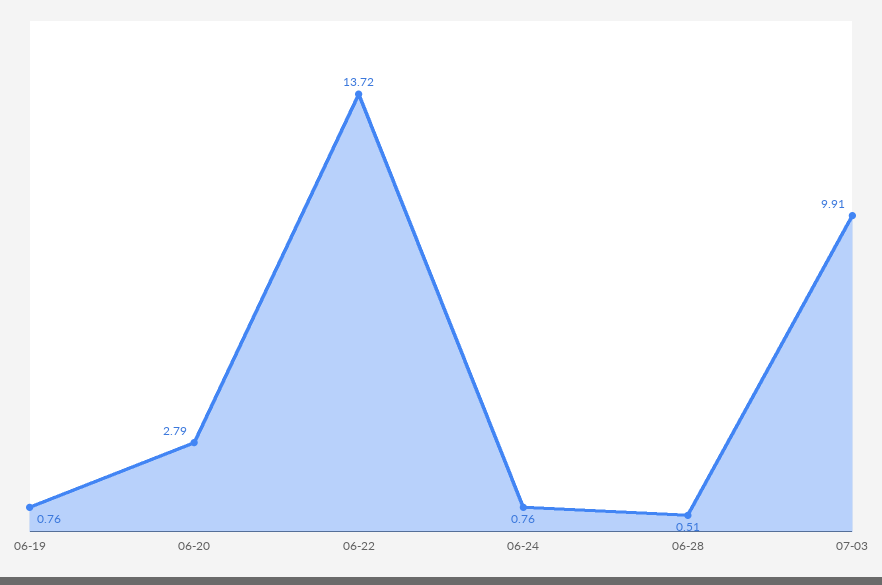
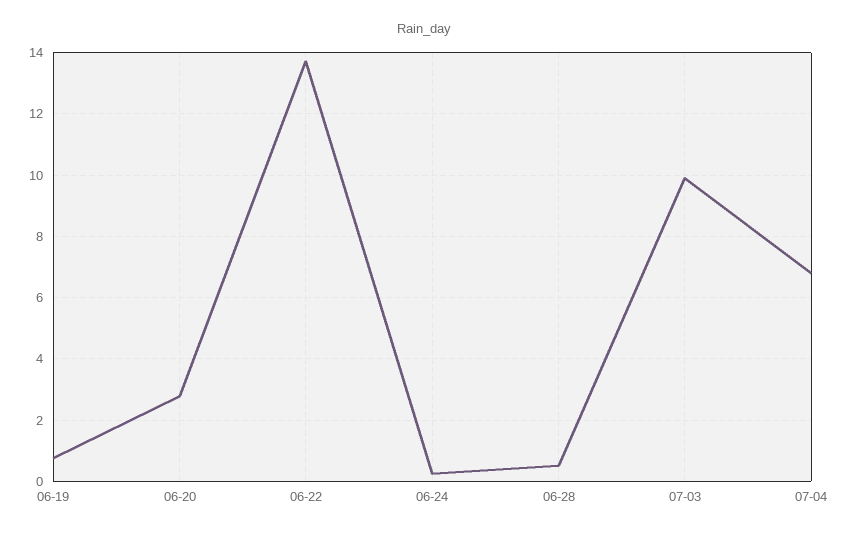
06-24: 0.76 -> 0.2
07-04: none -> 6.8

